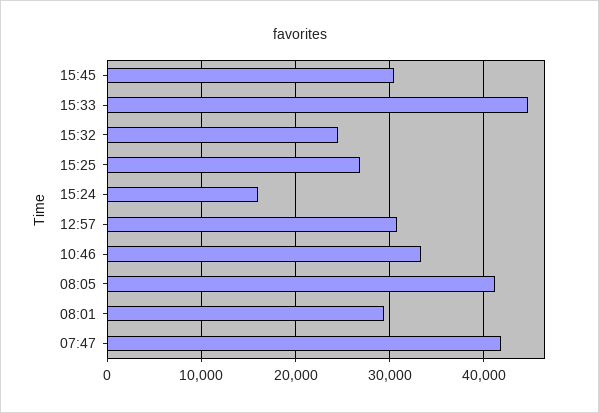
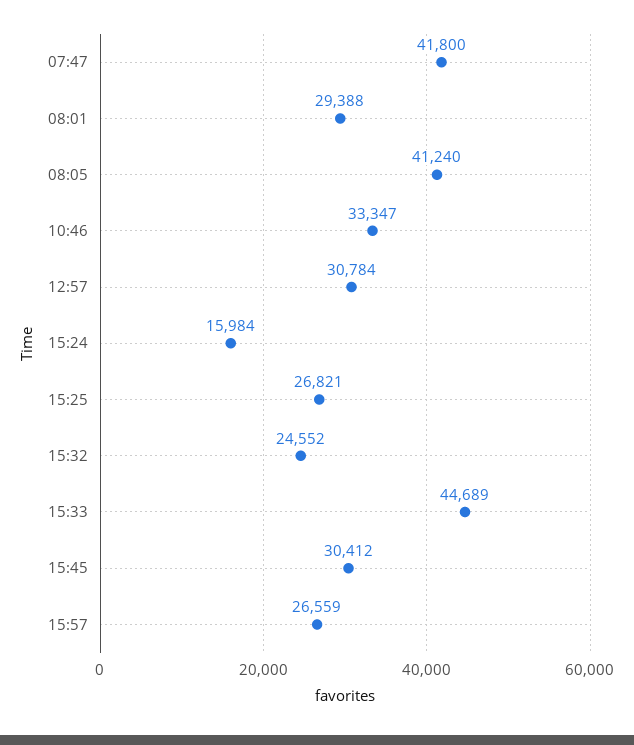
15:57: none -> 26559

